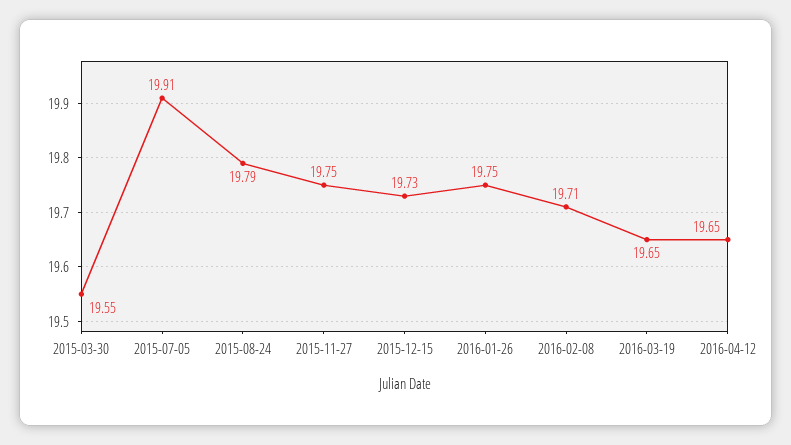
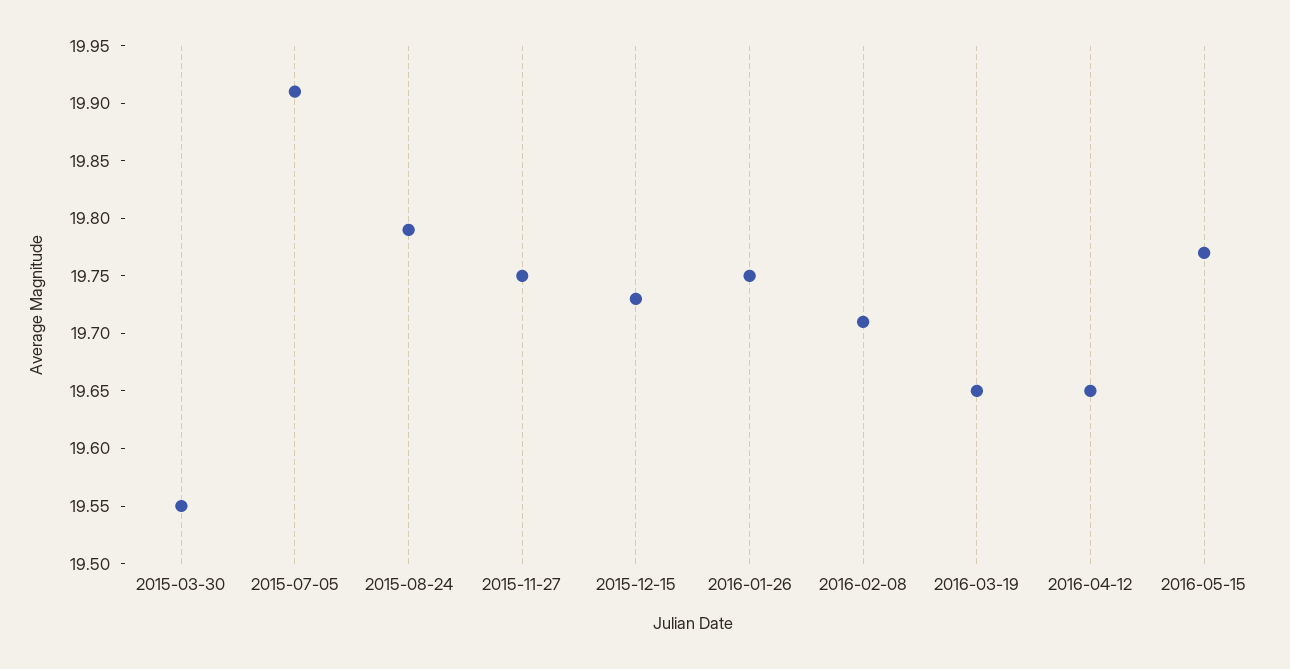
2016-05-15: none -> 19.77

